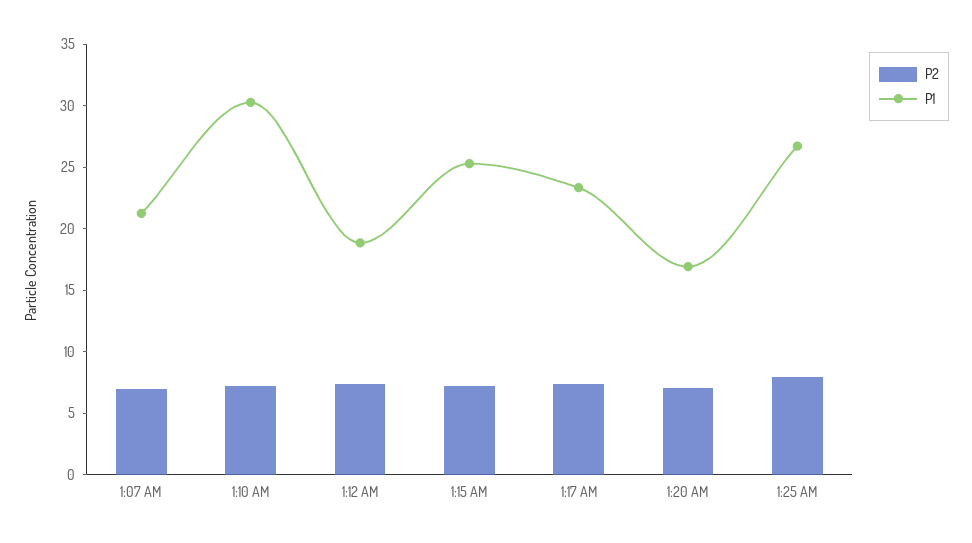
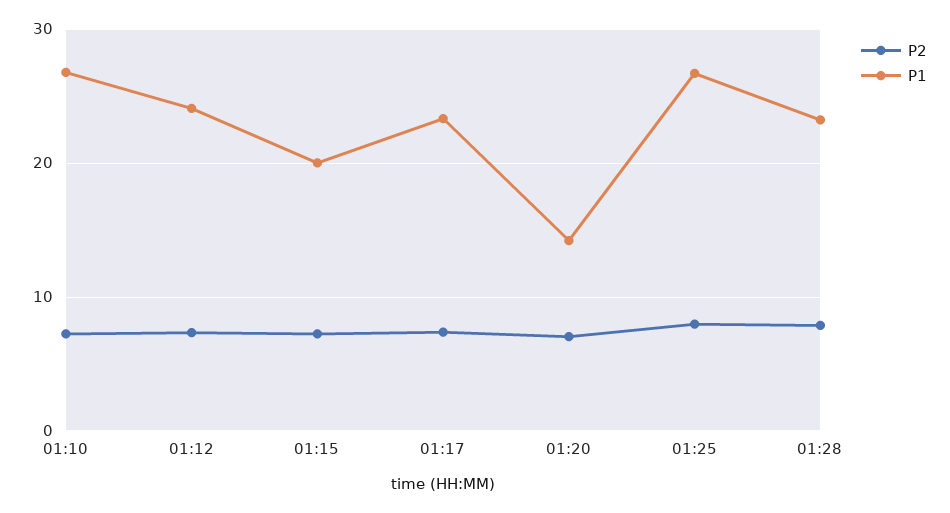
P2, 1:07 AM: 7 -> none
P1, 1:07 AM: 21 -> none
P1, 1:10 AM: 30 -> 27
P1, 1:12 AM: 19 -> 24
P1, 1:15 AM: 25 -> 20
P1, 1:20 AM: 17 -> 14
P2, 01:28: none -> 8
P1, 01:28: none -> 23

